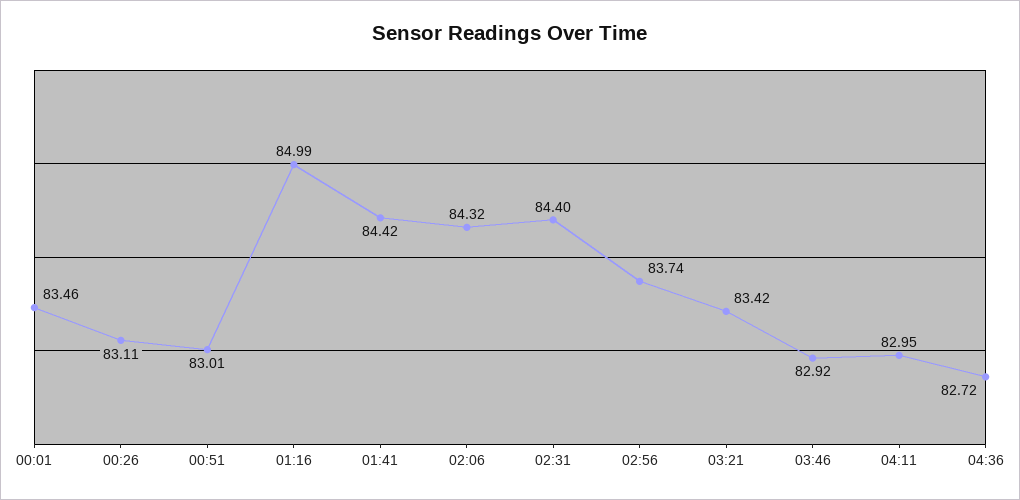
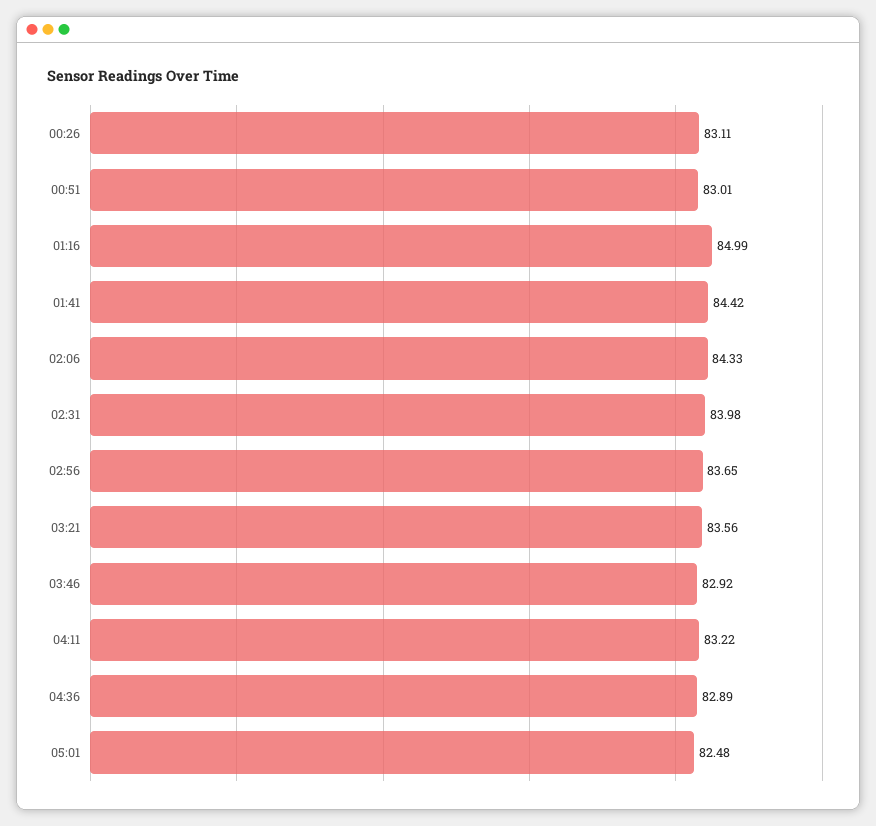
00:01: 83.46 -> none
02:06: 84.32 -> 84.33
02:31: 84.4 -> 83.98
02:56: 83.74 -> 83.65
03:21: 83.42 -> 83.56
04:11: 82.95 -> 83.22
04:36: 82.72 -> 82.89
05:01: none -> 82.48

